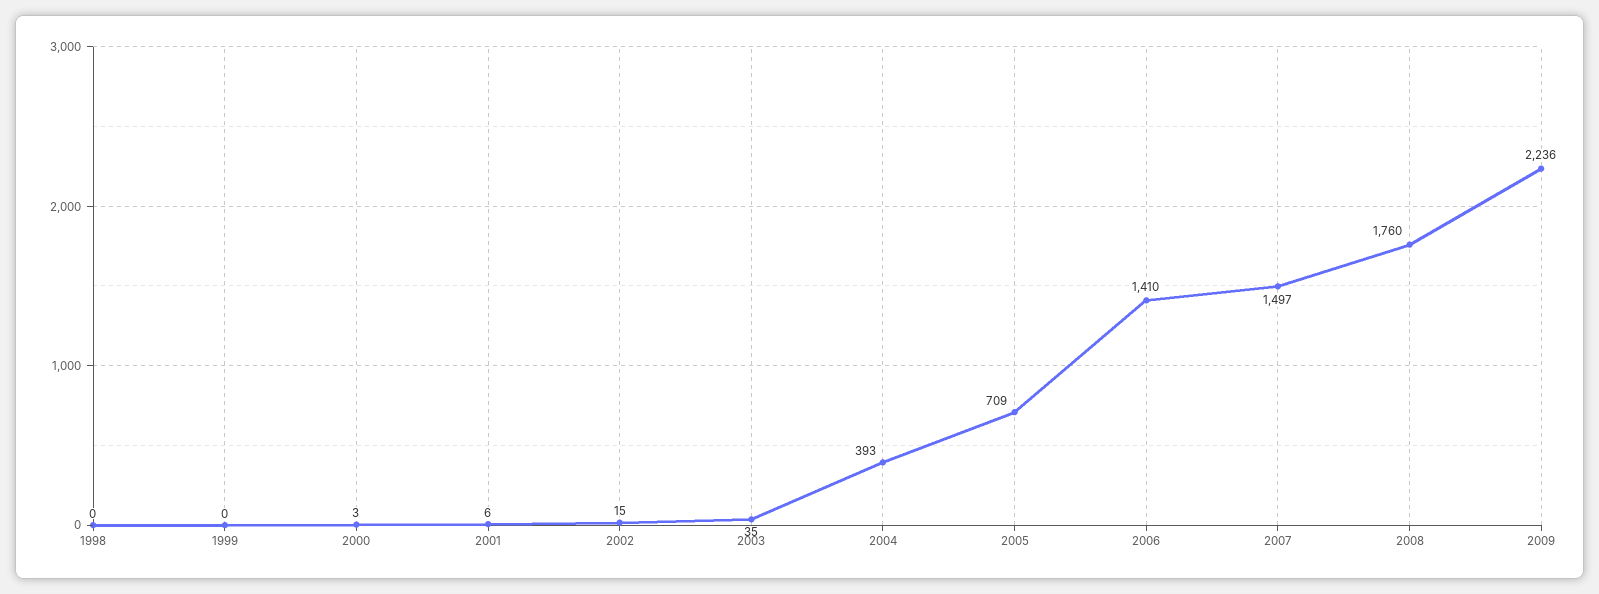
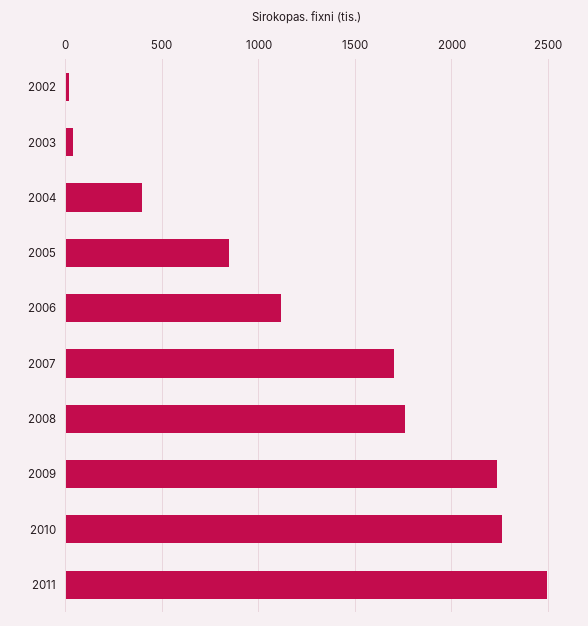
1998: 0 -> none
1999: 0 -> none
2000: 3 -> none
2001: 6 -> none
2005: 709 -> 850
2006: 1410 -> 1100
2007: 1497 -> 1700
2010: none -> 2250
2011: none -> 2500

